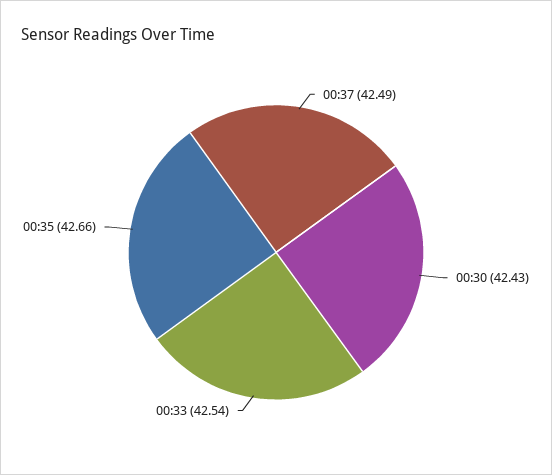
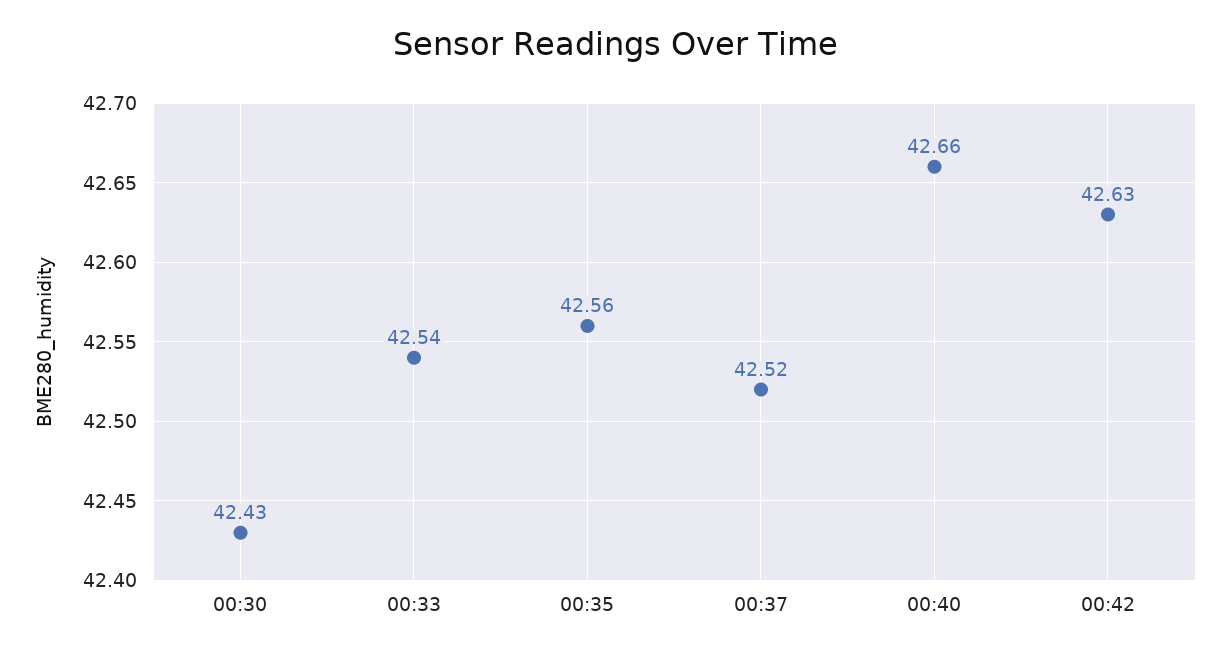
00:37: 42.49 -> 42.52
00:35: 42.66 -> 42.56
00:40: none -> 42.66
00:42: none -> 42.63

